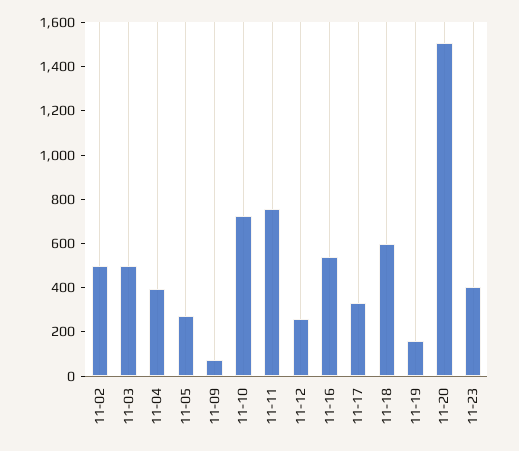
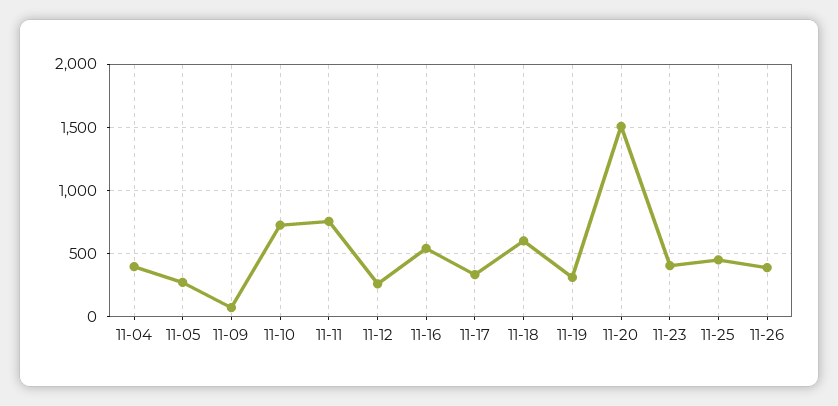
11-02: 500 -> none
11-03: 500 -> none
11-19: 150 -> 300
11-25: none -> 450
11-26: none -> 400

